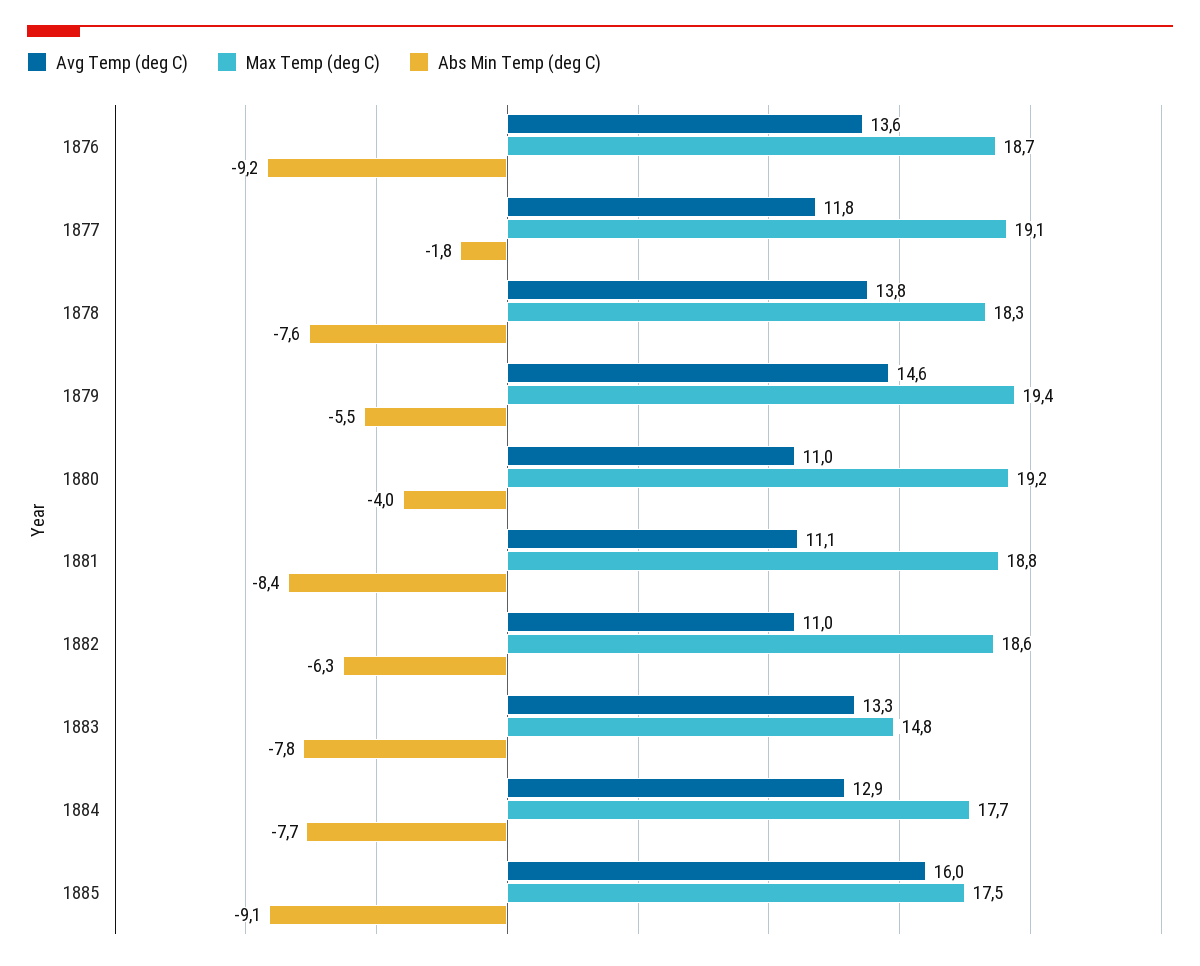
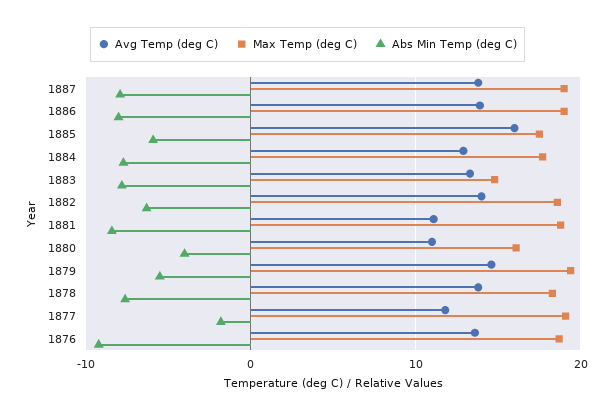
Max Temp (deg C), 1880: 19.2 -> 16
Avg Temp (deg C), 1882: 11 -> 14
Abs Min Temp (deg C), 1885: -9.1 -> -6
Avg Temp (deg C), 1887: none -> 14
Max Temp (deg C), 1887: none -> 19
Abs Min Temp (deg C), 1887: none -> -8
Avg Temp (deg C), 1886: none -> 14
Max Temp (deg C), 1886: none -> 19
Abs Min Temp (deg C), 1886: none -> -8

